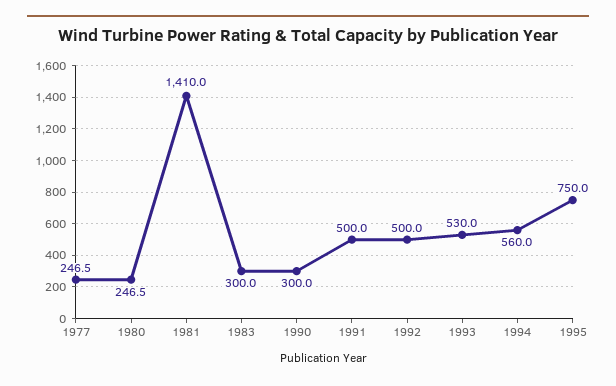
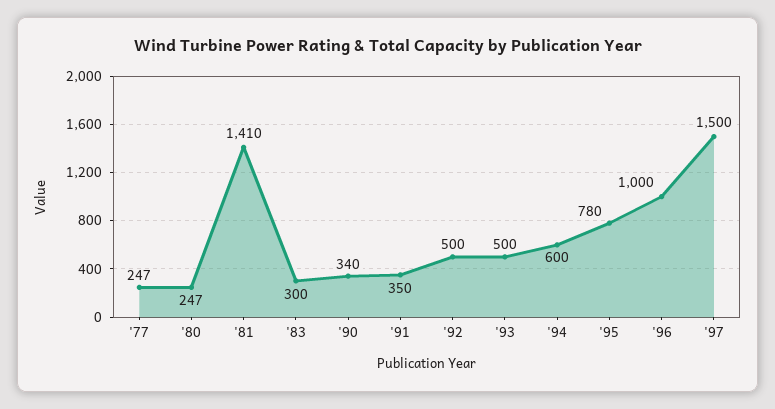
1990: 300 -> 340
1991: 500 -> 350
1993: 530 -> 500
1994: 560 -> 600
1995: 750 -> 780
'96: none -> 1000
'97: none -> 1500

